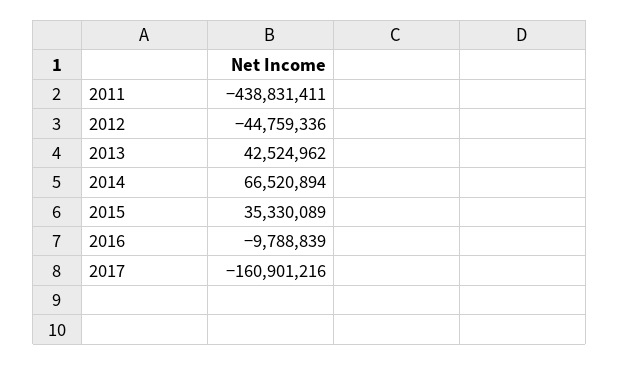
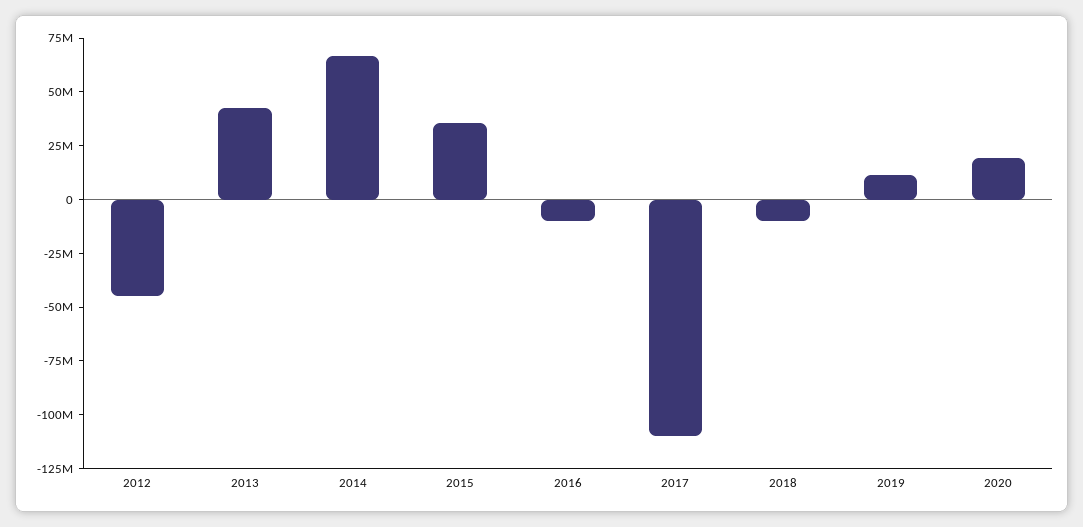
2011: -438831411 -> none
2017: -160901216 -> -110000000
2018: none -> -10000000
2019: none -> 10000000
2020: none -> 20000000

